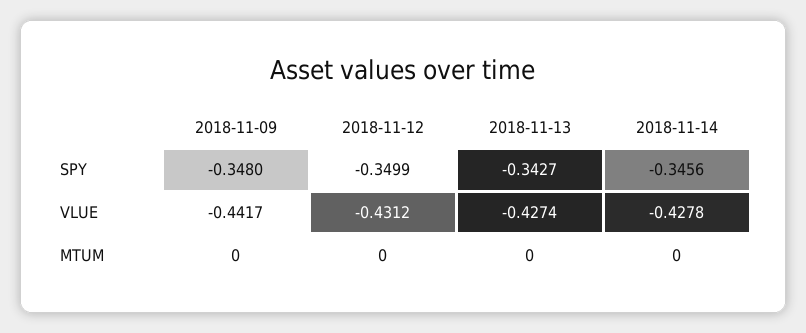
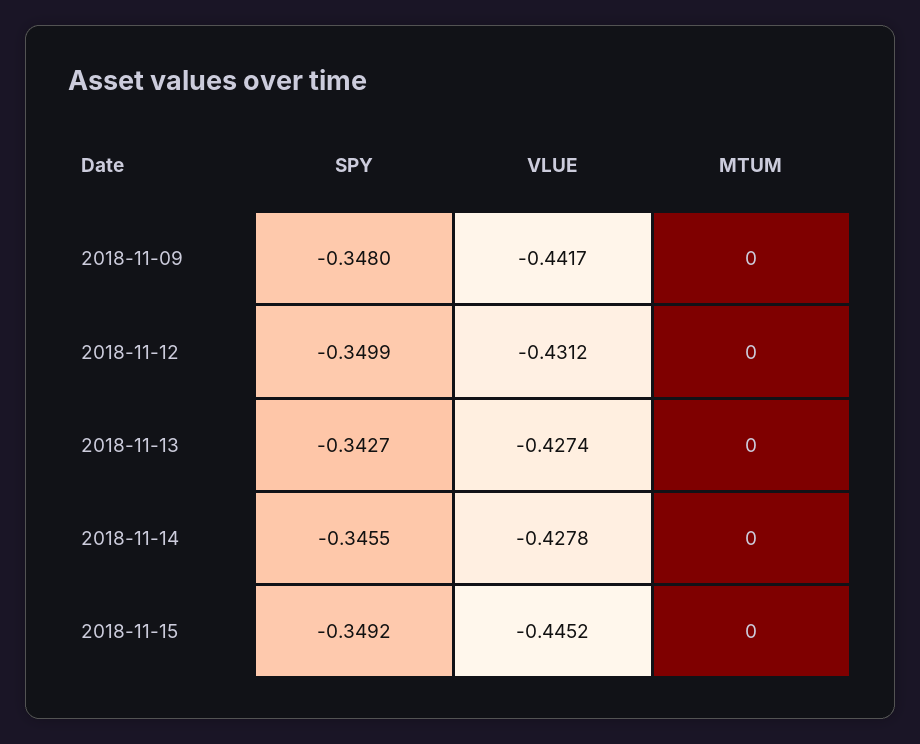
2018-11-14, SPY: -0.3456 -> -0.3455
2018-11-15, SPY: none -> -0.3492
2018-11-15, VLUE: none -> -0.4452
2018-11-15, MTUM: none -> 0

